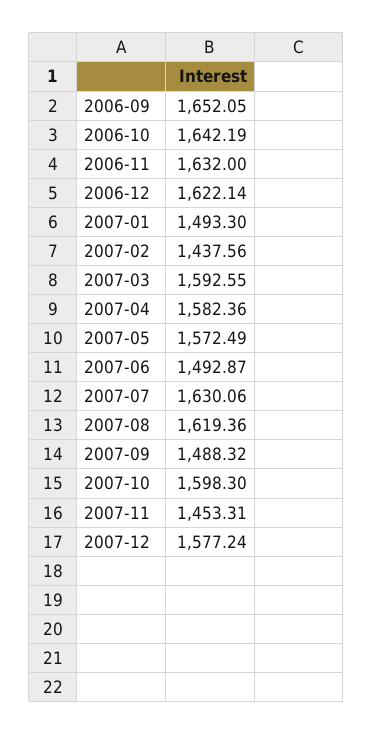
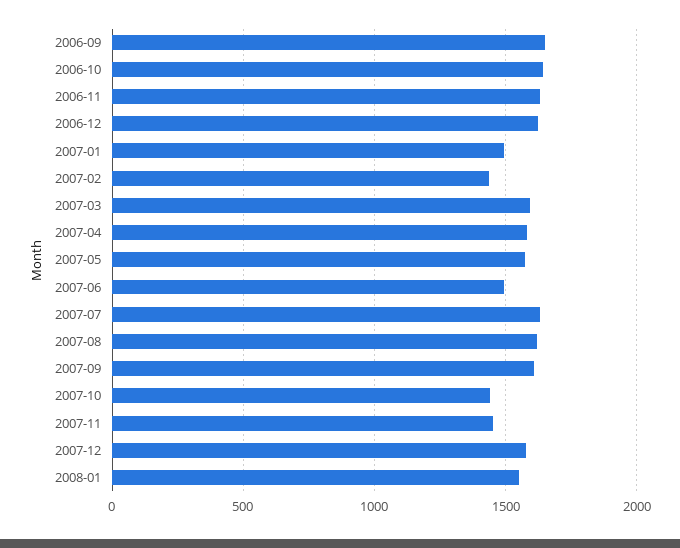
2007-09: 1488.32 -> 1600
2007-10: 1598.3 -> 1450
2008-01: none -> 1550

